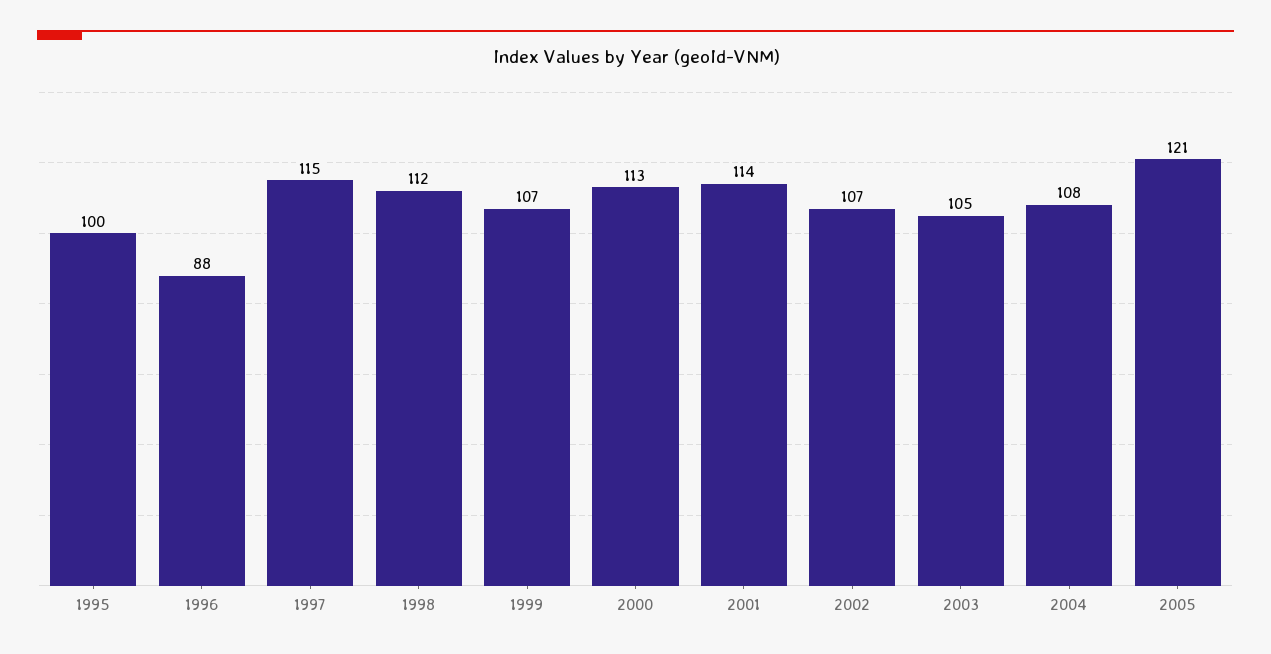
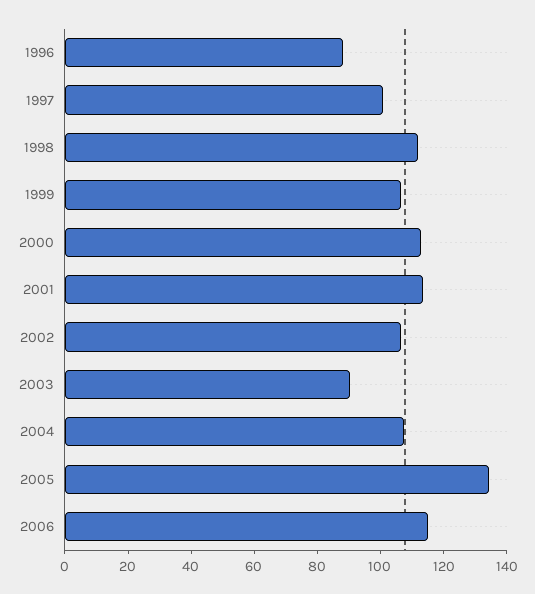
1995: 100 -> none
1997: 115 -> 100
2003: 105 -> 90
2005: 121 -> 135
2006: none -> 115

